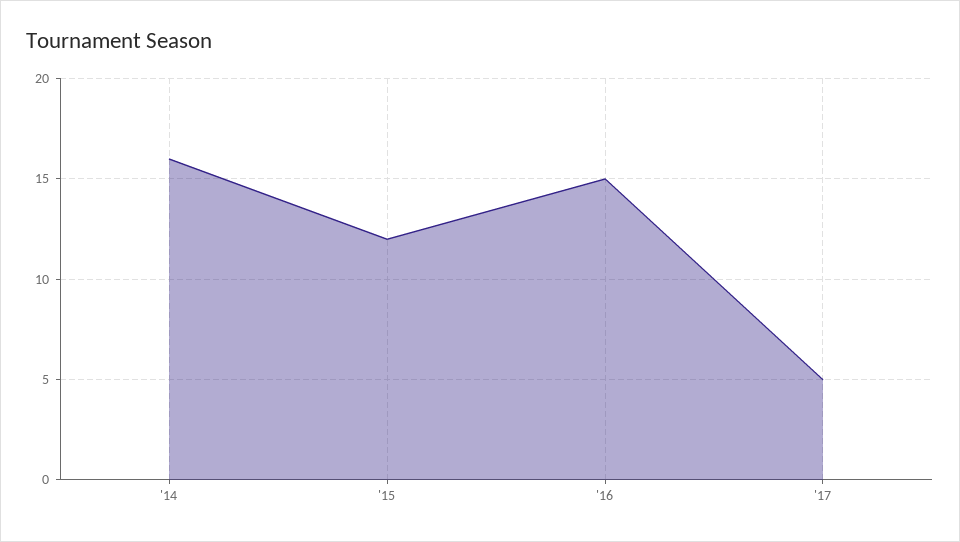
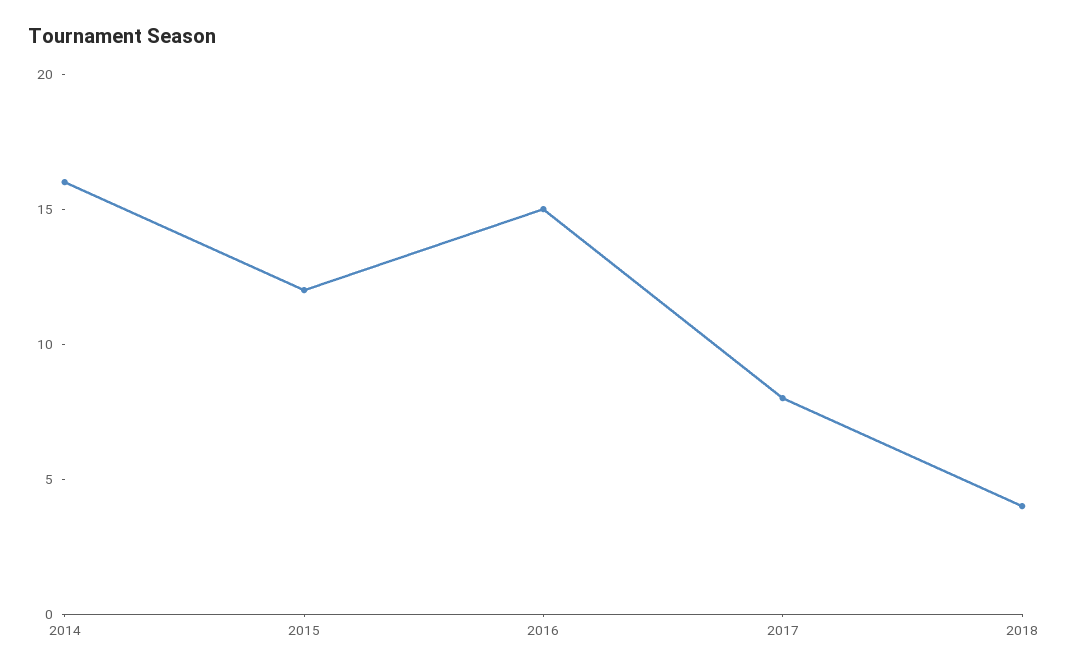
'17: 5 -> 8
2018: none -> 4

